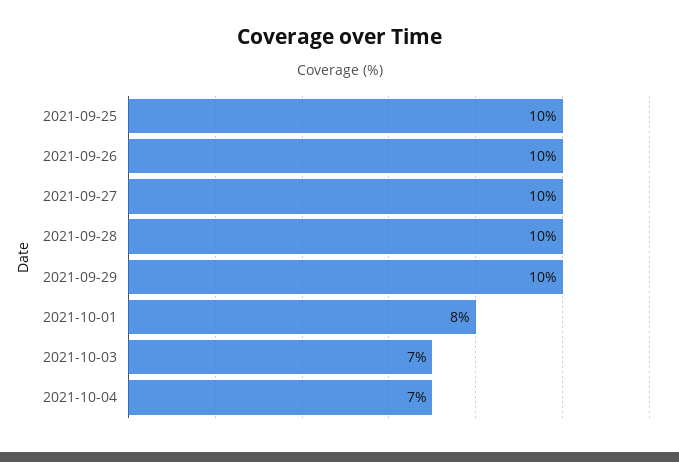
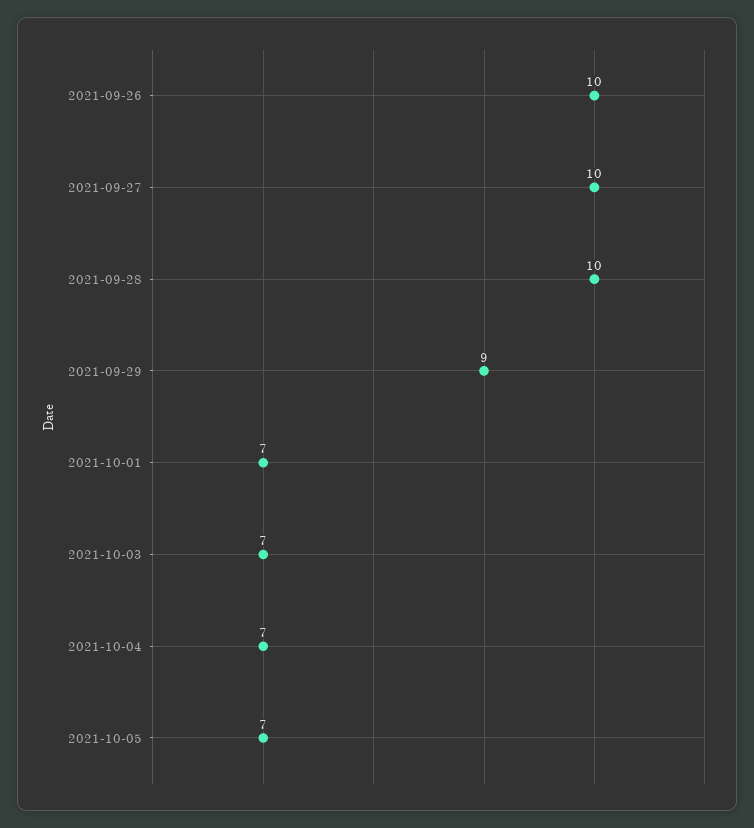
2021-09-25: 10 -> none
2021-09-29: 10 -> 9
2021-10-01: 8 -> 7
2021-10-05: none -> 7

